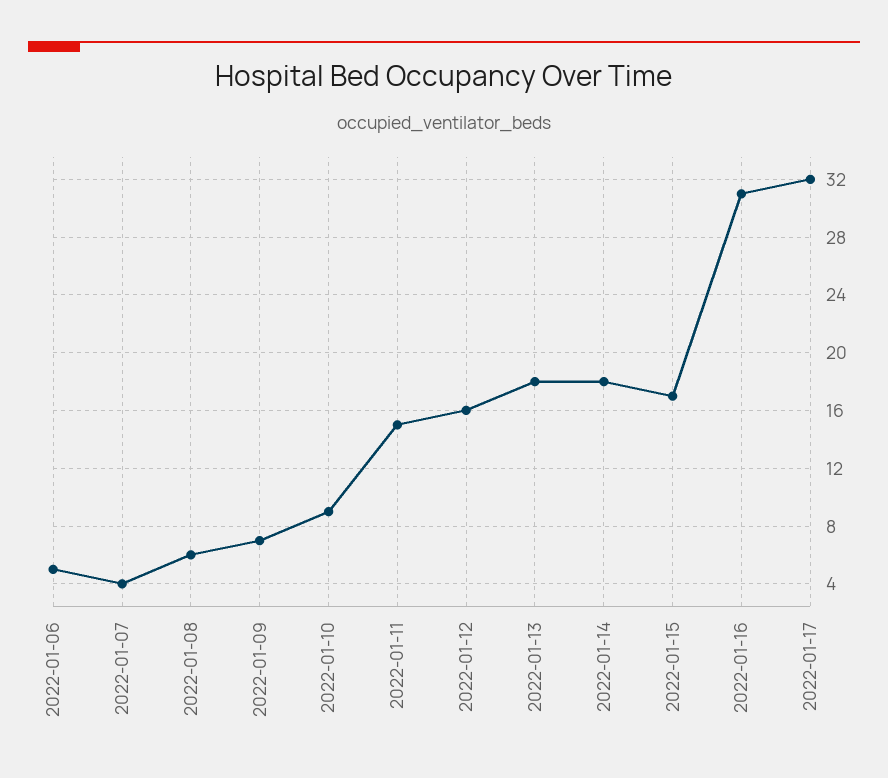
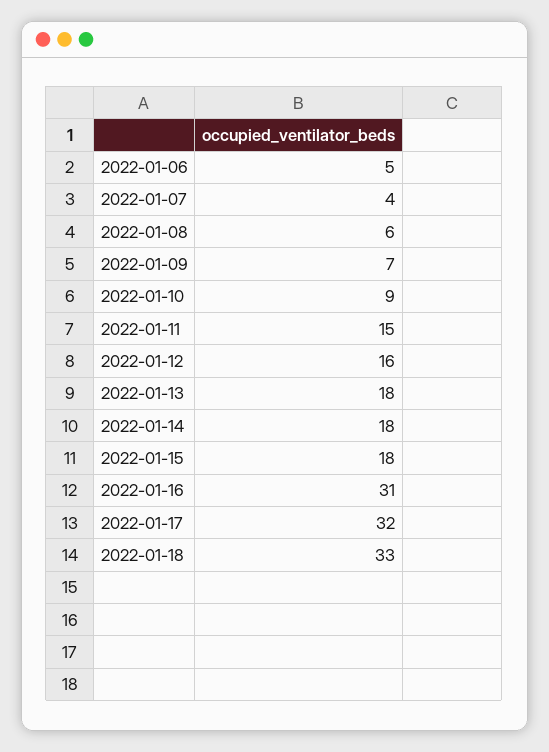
2022-01-15: 17 -> 18
2022-01-18: none -> 33

